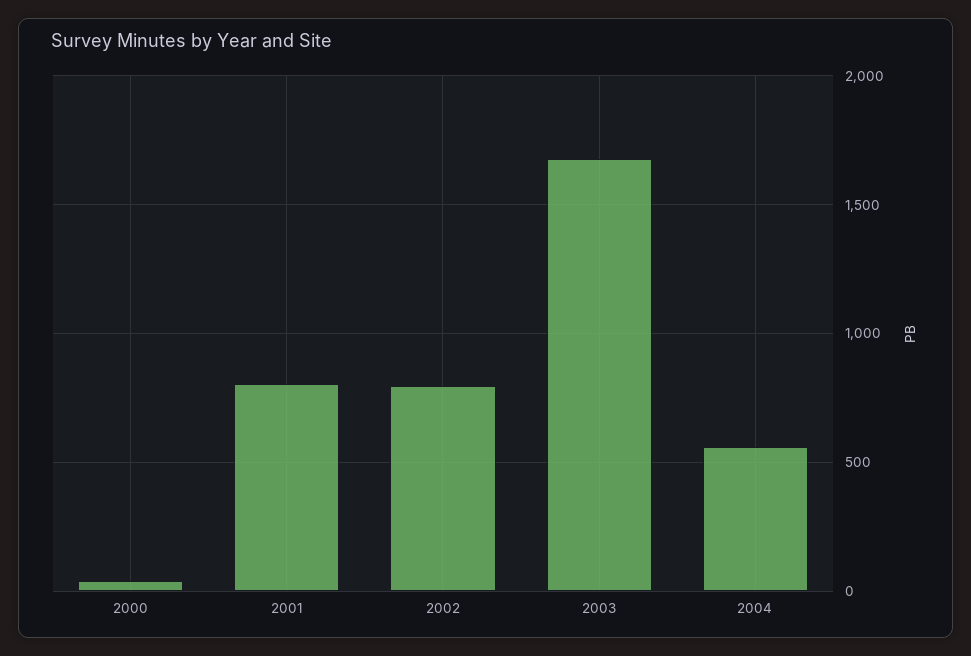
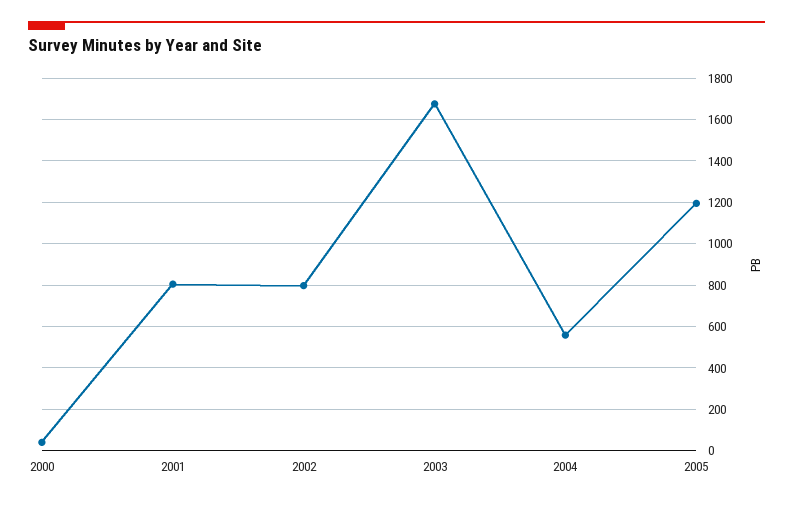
2005: none -> 1200

